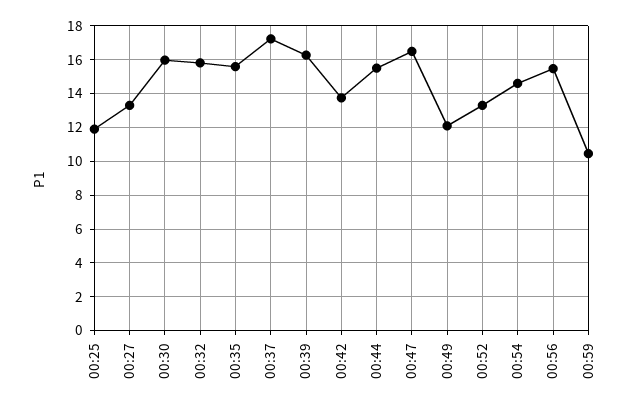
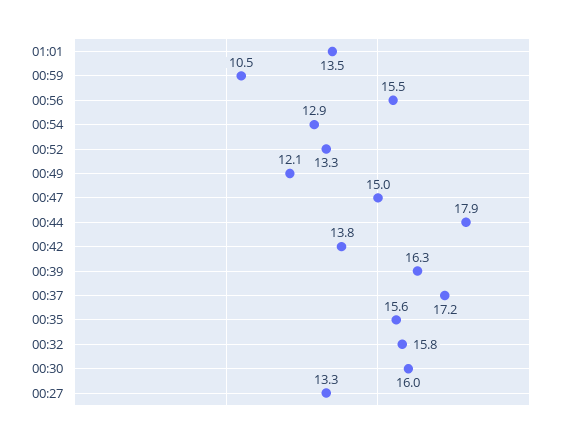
00:25: 12 -> none
00:44: 15.5 -> 17.9
00:47: 16.5 -> 15
00:54: 14.5 -> 12.9
01:01: none -> 13.5

